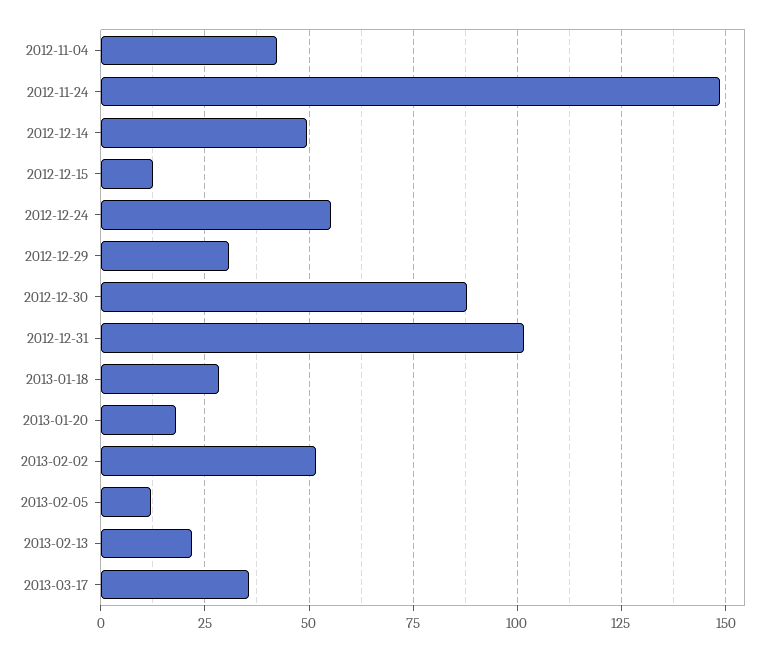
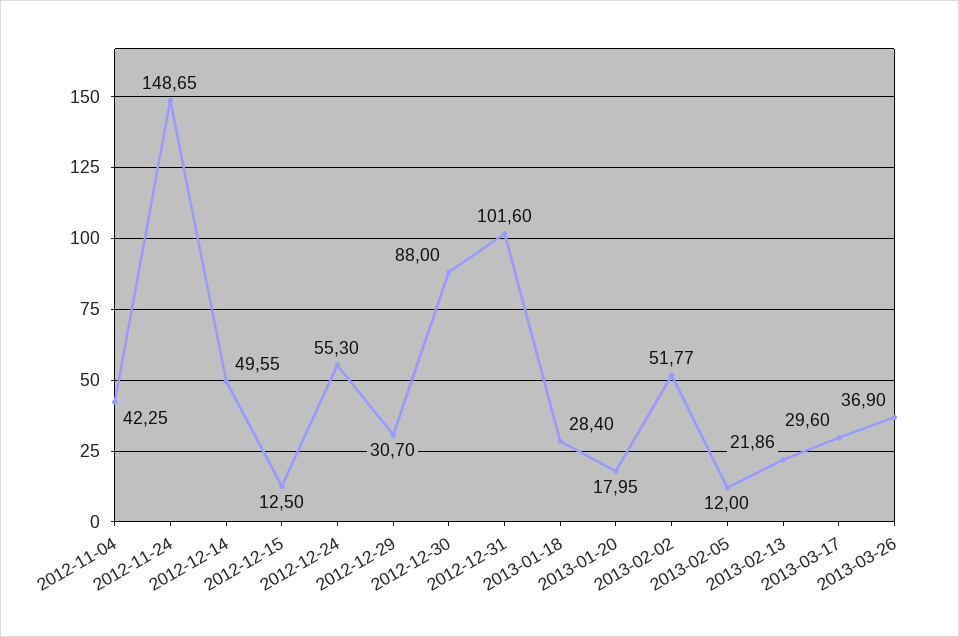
2013-03-17: 35 -> 29.6
2013-03-26: none -> 36.9

